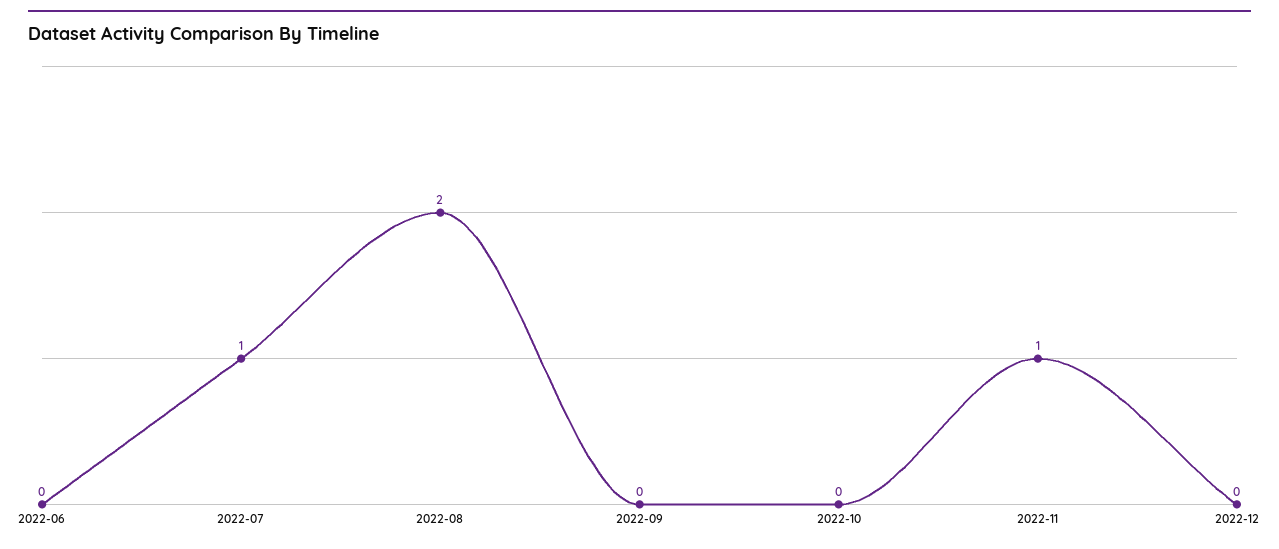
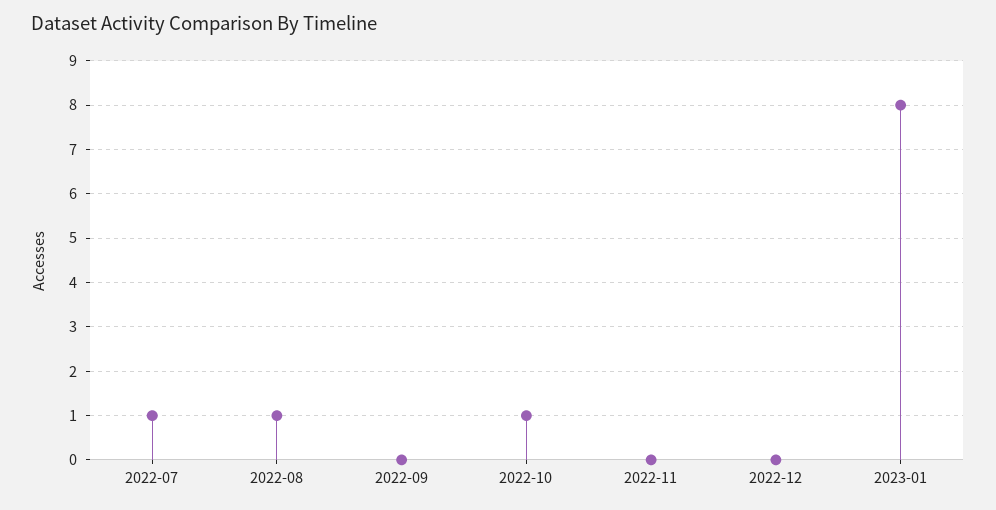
2022-06: 0 -> none
2022-08: 2 -> 1
2022-10: 0 -> 1
2022-11: 1 -> 0
2023-01: none -> 8

